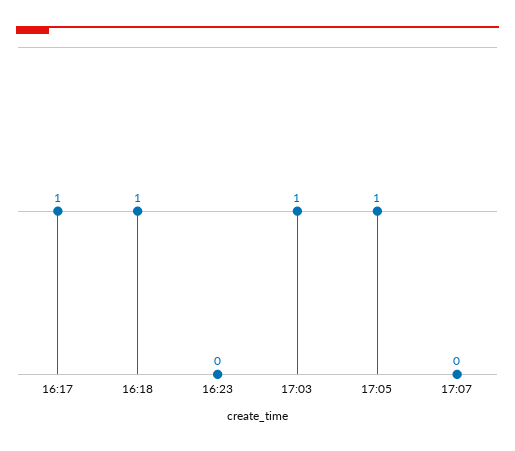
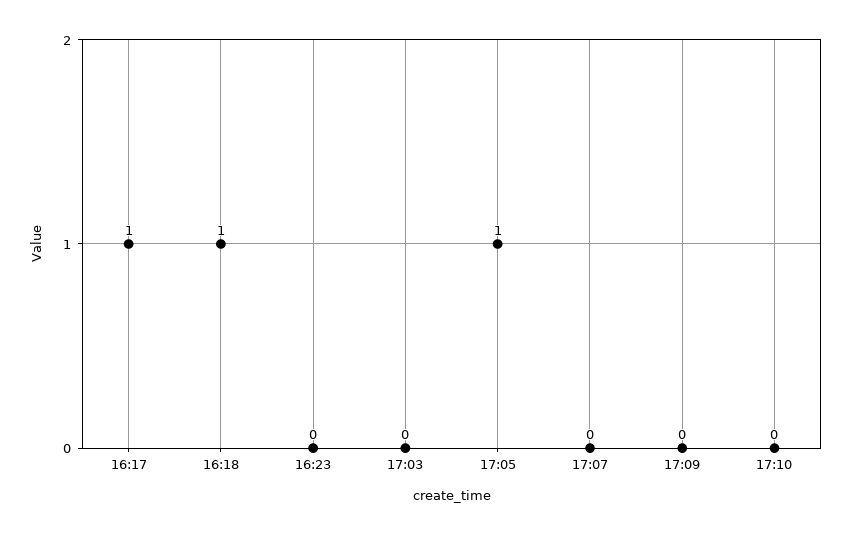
17:03: 1 -> 0
17:09: none -> 0
17:10: none -> 0

